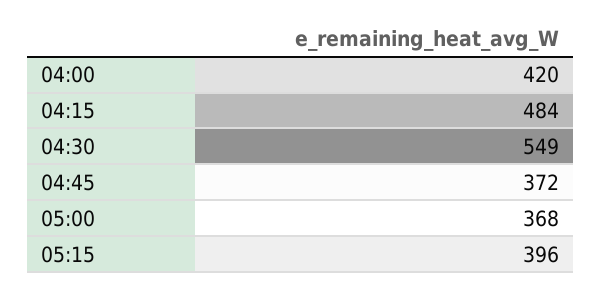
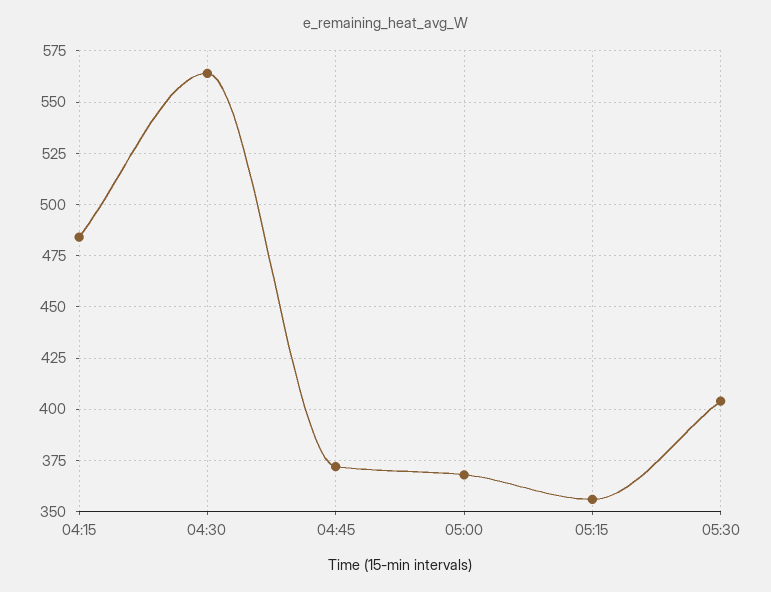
04:00: 420 -> none
04:30: 549 -> 565
05:15: 396 -> 355
05:30: none -> 405

